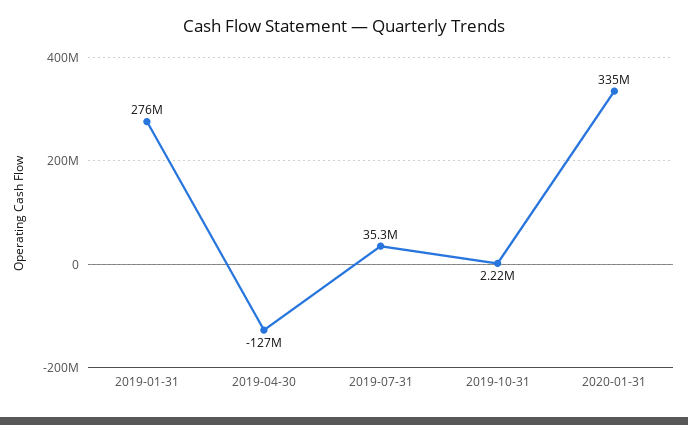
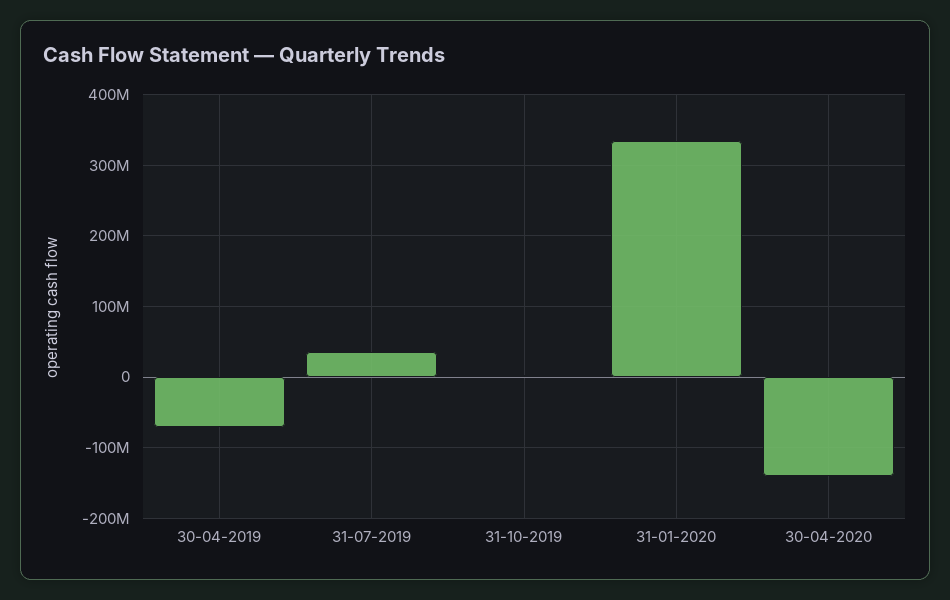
2019-01-31: 276000000 -> none
2019-04-30: -127000000 -> -70000000
30-04-2020: none -> -140000000

